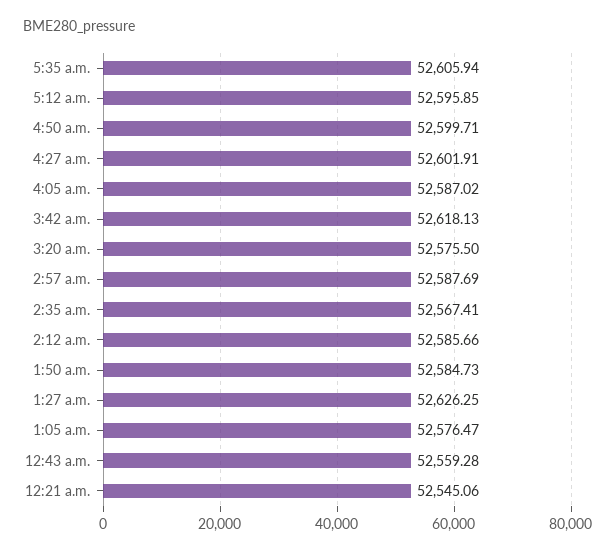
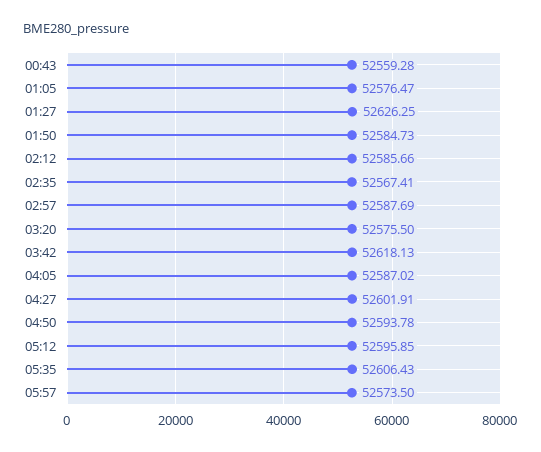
5:35 a.m.: 52605.94 -> 52606.43
4:50 a.m.: 52599.71 -> 52593.78
12:21 a.m.: 52545.06 -> none
05:57: none -> 52573.5

